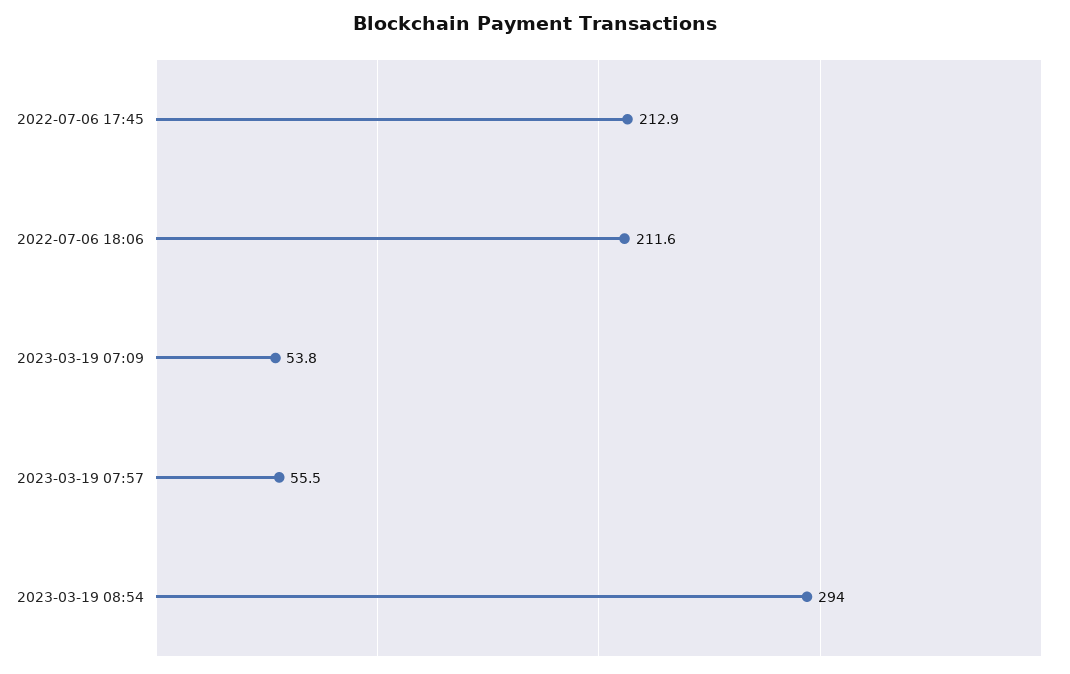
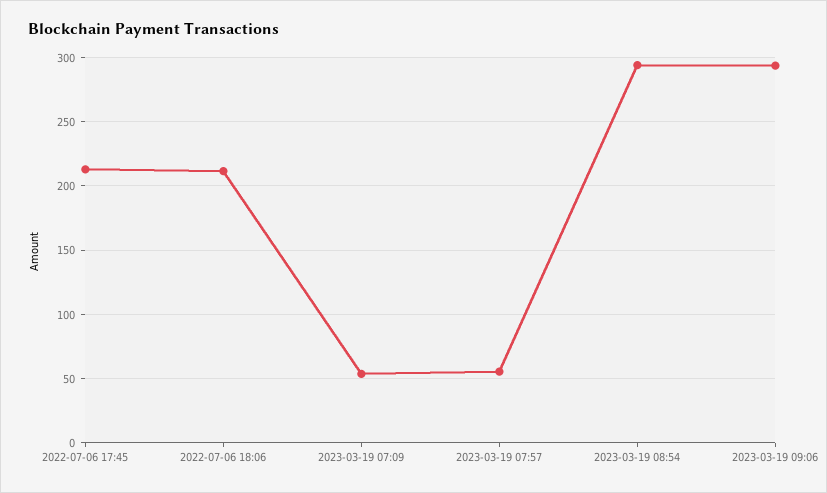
2023-03-19 09:06: none -> 295

